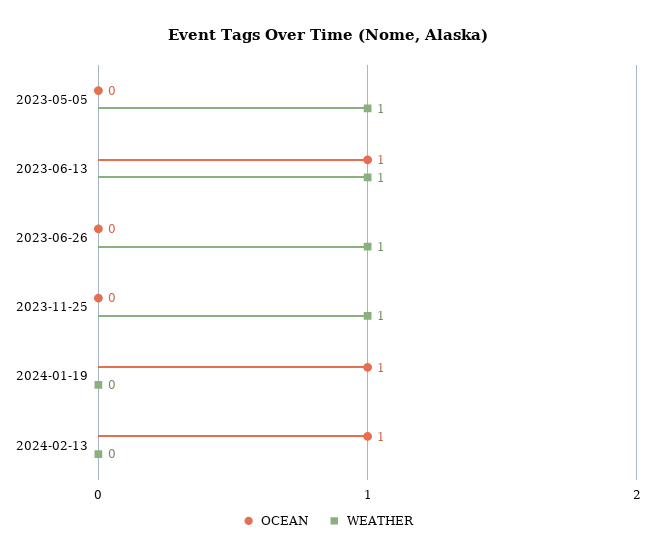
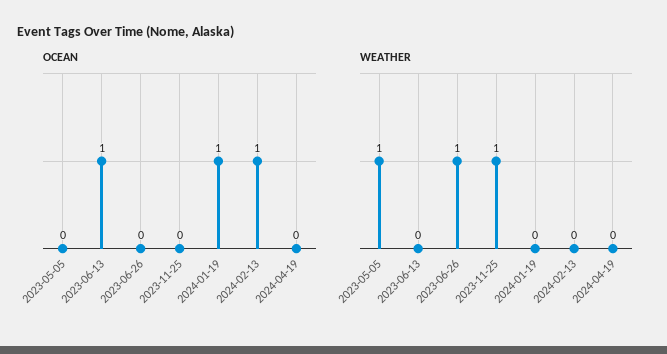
WEATHER, 2023-06-13: 1 -> 0
OCEAN, 2024-04-19: none -> 0
WEATHER, 2024-04-19: none -> 0

